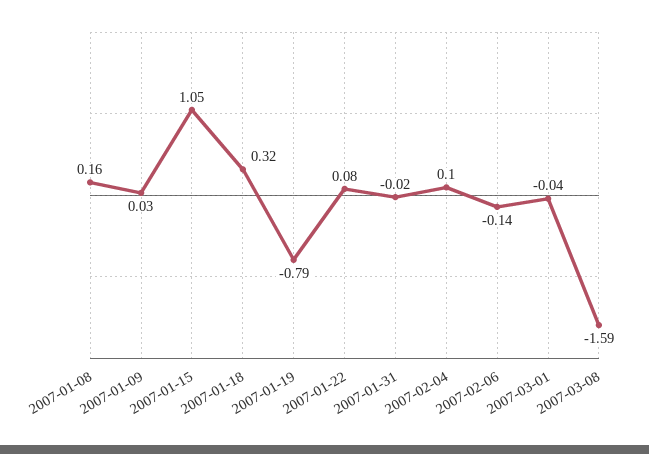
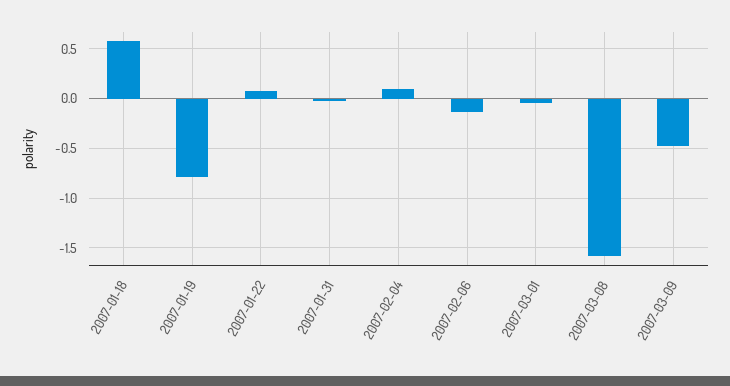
2007-01-08: 0.16 -> none
2007-01-09: 0.03 -> none
2007-01-15: 1.05 -> none
2007-01-18: 0.32 -> 0.6
2007-03-09: none -> -0.5

